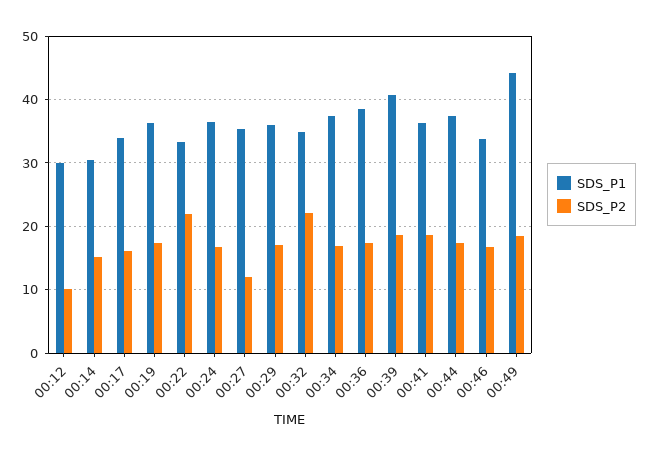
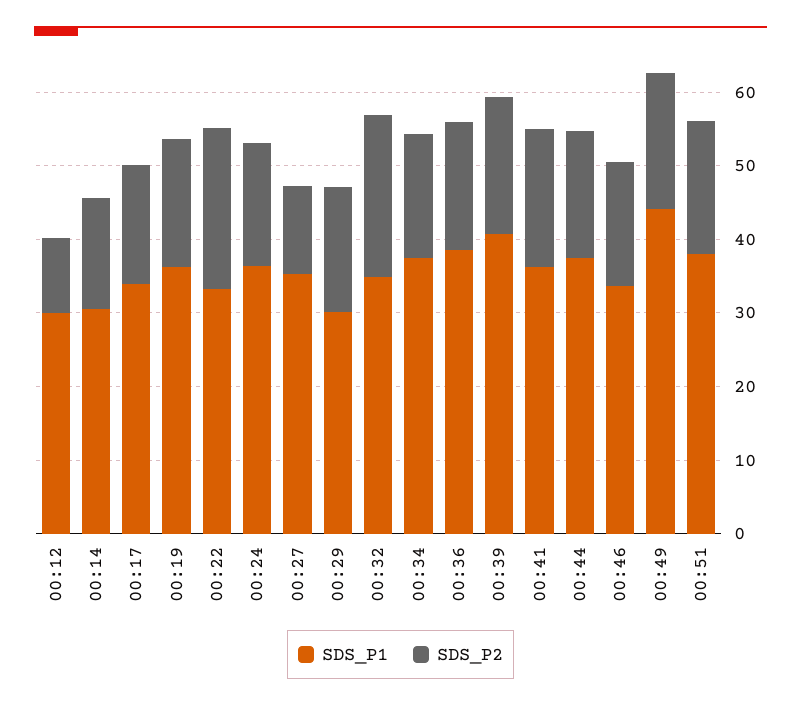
SDS_P1, 00:29: 36 -> 30
SDS_P1, 00:51: none -> 38
SDS_P2, 00:51: none -> 18

